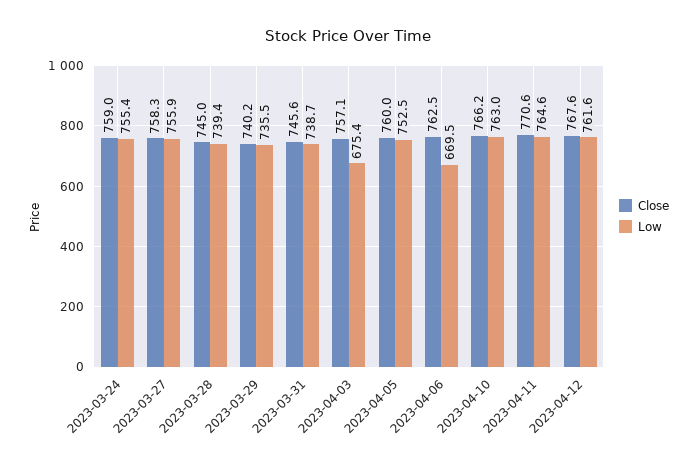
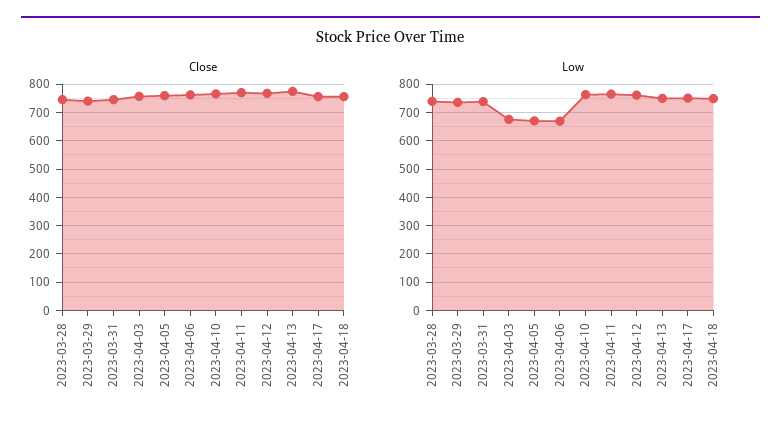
Close, 2023-03-24: 759 -> none
Low, 2023-03-24: 755.4 -> none
Close, 2023-03-27: 758.3 -> none
Low, 2023-03-27: 755.9 -> none
Low, 2023-04-05: 752.5 -> 675
Close, 2023-04-13: none -> 775
Close, 2023-04-17: none -> 750
Close, 2023-04-18: none -> 750
Low, 2023-04-13: none -> 750
Low, 2023-04-17: none -> 750
Low, 2023-04-18: none -> 750

